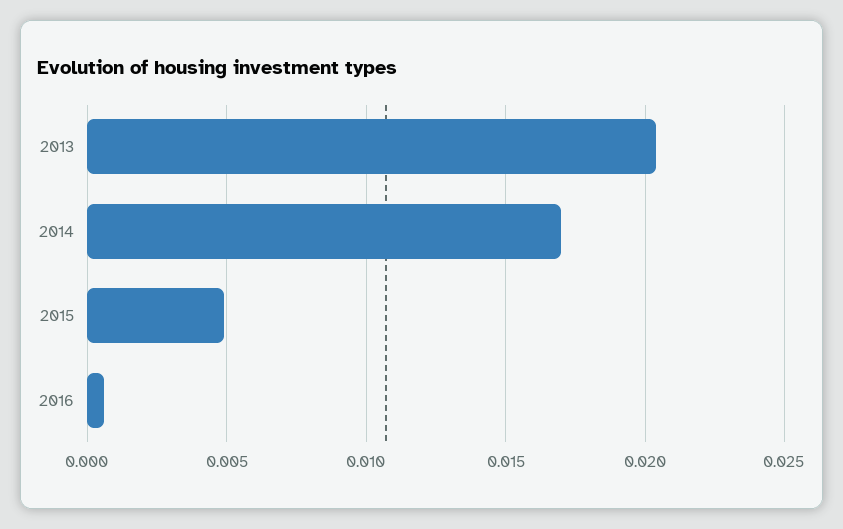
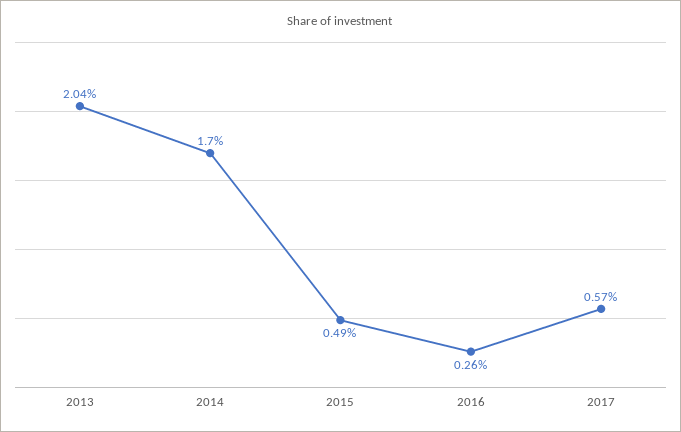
2016: 0.0005 -> 0.0026
2017: none -> 0.0057

